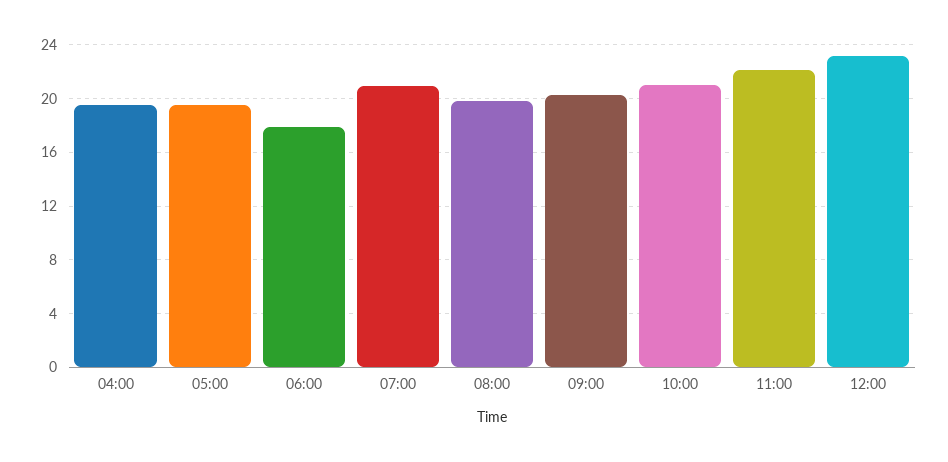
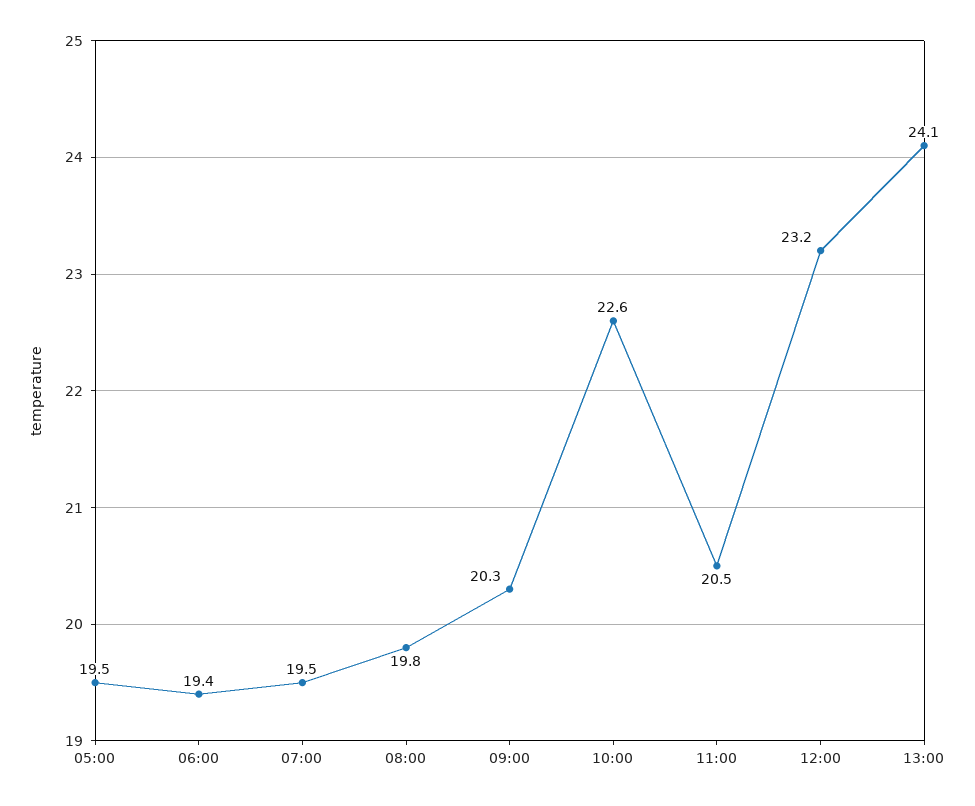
04:00: 19.5 -> none
06:00: 18 -> 19.4
07:00: 21 -> 19.5
10:00: 21 -> 22.6
11:00: 22 -> 20.5
13:00: none -> 24.1

